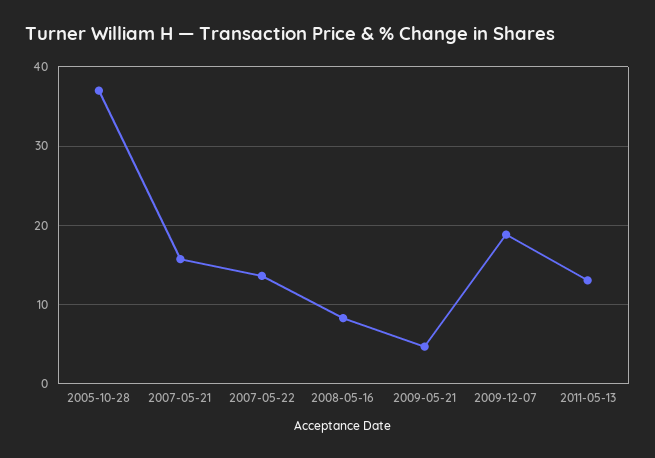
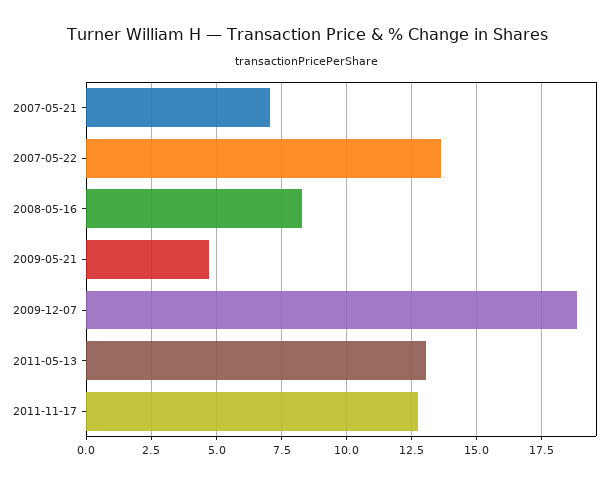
2005-10-28: 37 -> none
2007-05-21: 16 -> 7
2011-11-17: none -> 12.75

